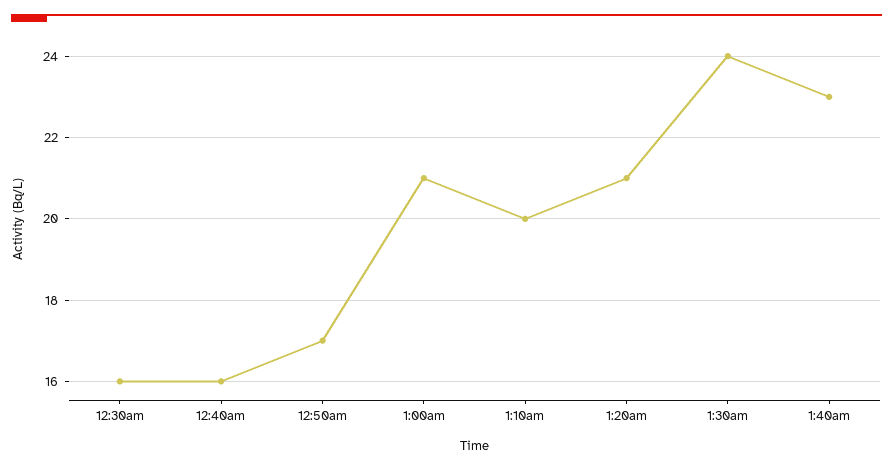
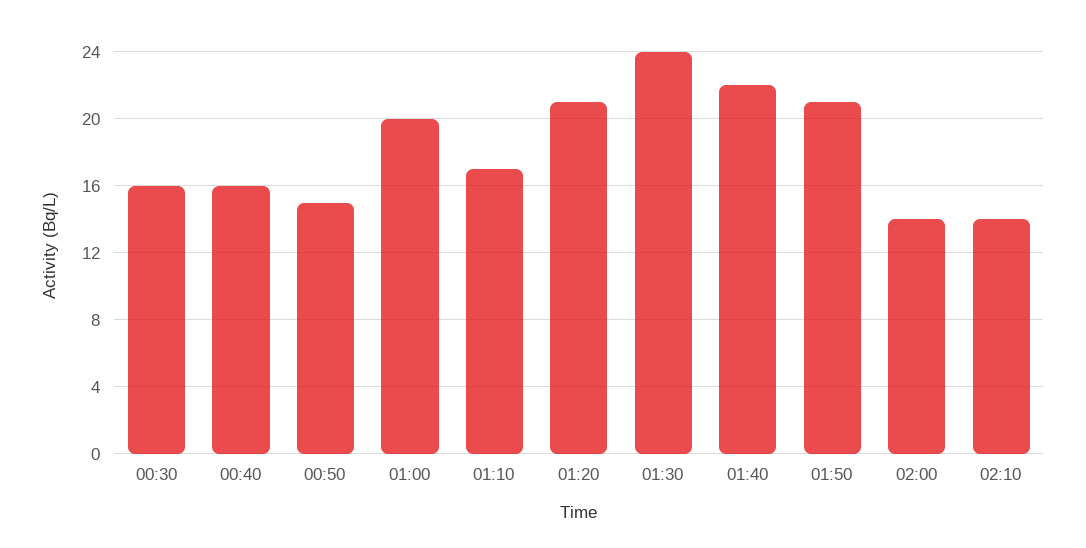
12:50am: 17 -> 15
1:00am: 21 -> 20
1:10am: 20 -> 17
1:40am: 23 -> 22
01:50: none -> 21
02:00: none -> 14
02:10: none -> 14

